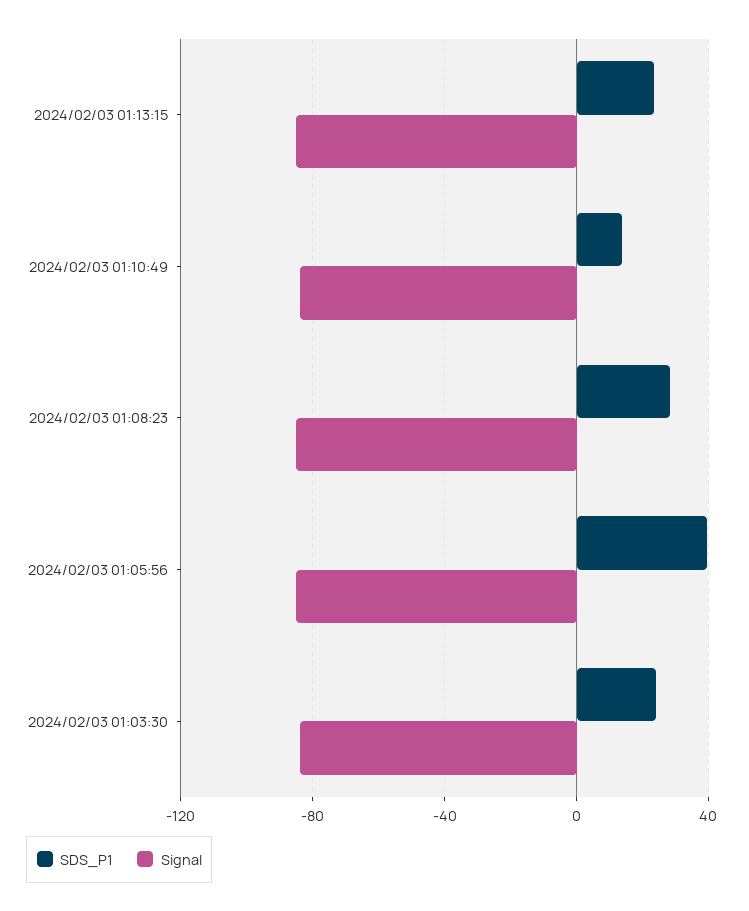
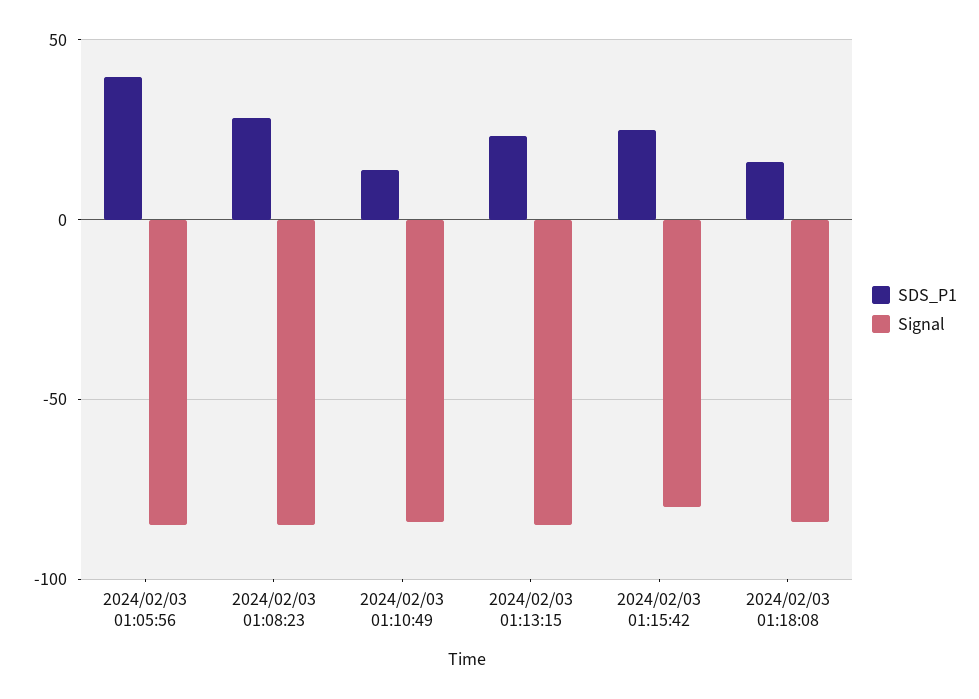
SDS_P1, 2024/02/03 01:03:30: 25 -> none
Signal, 2024/02/03 01:03:30: -85 -> none
SDS_P1, 2024/02/03 01:15:42: none -> 25
Signal, 2024/02/03 01:15:42: none -> -80
SDS_P1, 2024/02/03 01:18:08: none -> 15
Signal, 2024/02/03 01:18:08: none -> -85

